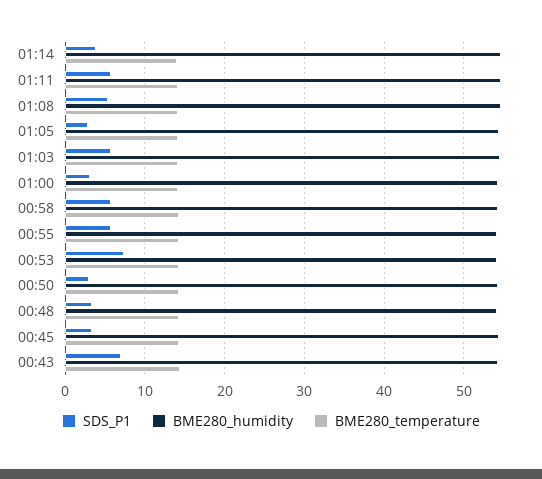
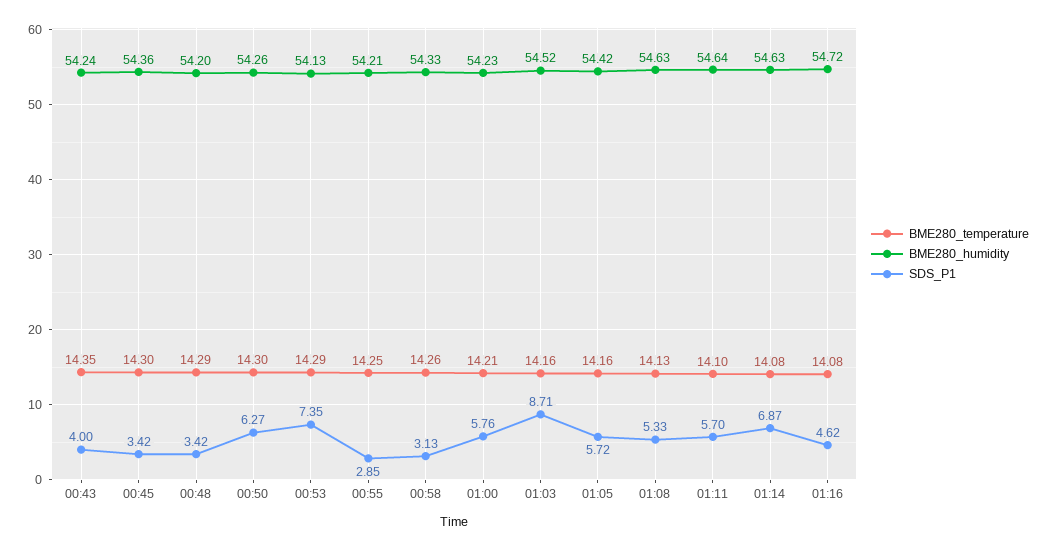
SDS_P1, 01:14: 4 -> 6.87
SDS_P1, 01:05: 3 -> 5.72
SDS_P1, 01:03: 6 -> 8.71
SDS_P1, 01:00: 3 -> 5.76
SDS_P1, 00:58: 6 -> 3.13
SDS_P1, 00:55: 6 -> 2.85
SDS_P1, 00:50: 3 -> 6.27
SDS_P1, 00:43: 7 -> 4
BME280_temperature, 01:16: none -> 14.08
BME280_humidity, 01:16: none -> 54.72
SDS_P1, 01:16: none -> 4.62

